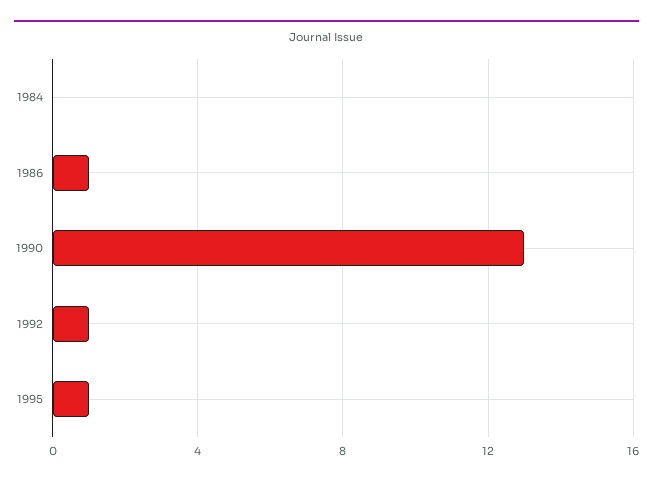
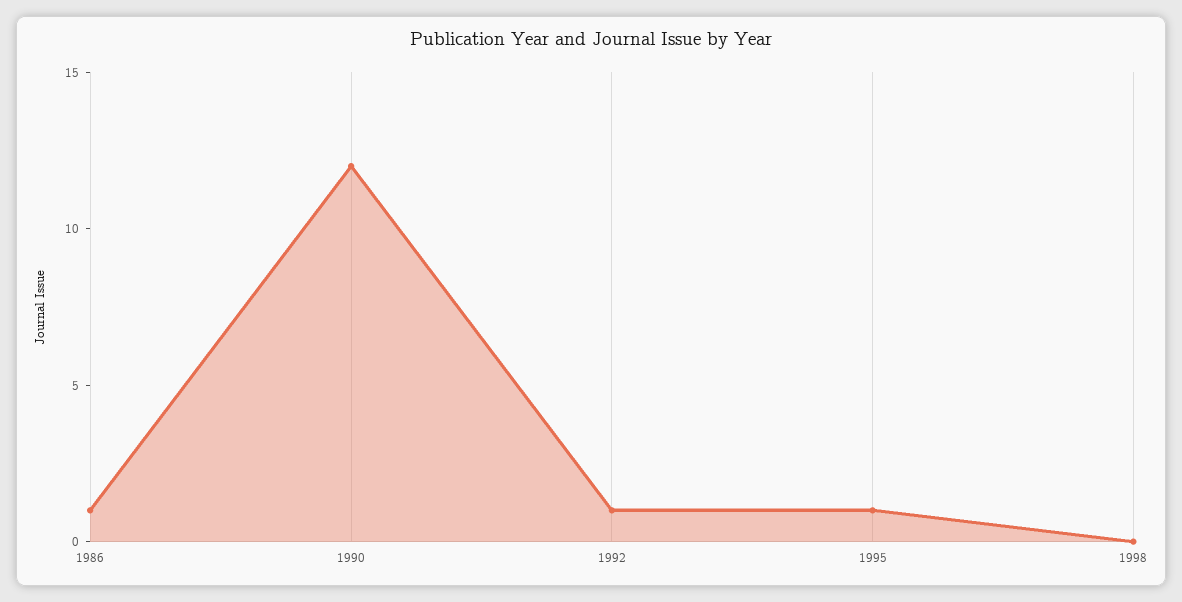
1984: 0 -> none
1990: 13 -> 12
1998: none -> 0

